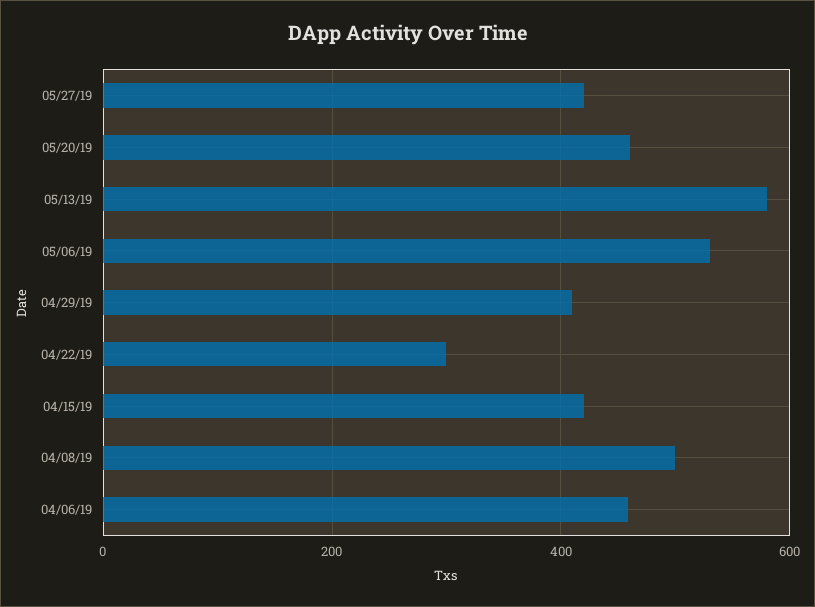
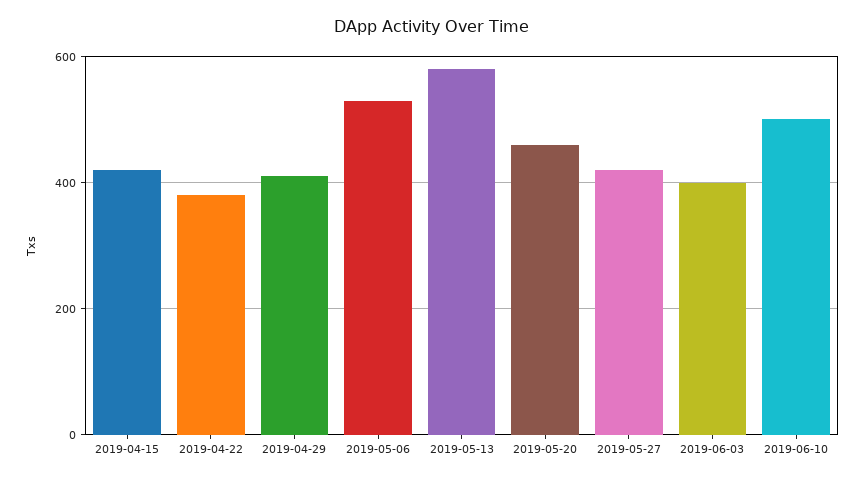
04/22/19: 300 -> 380
04/08/19: 500 -> none
04/06/19: 460 -> none
2019-06-03: none -> 400
2019-06-10: none -> 500

